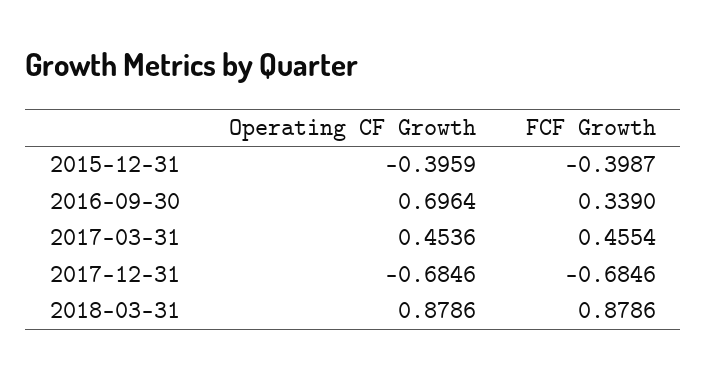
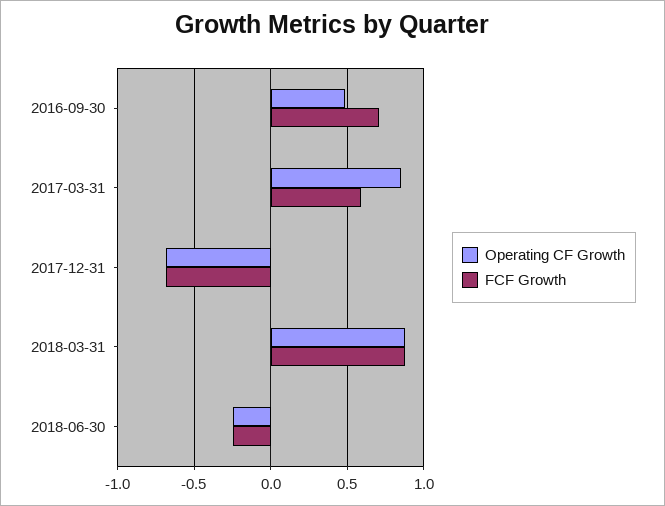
Operating CF Growth, 2015-12-31: -0.3959 -> none
FCF Growth, 2015-12-31: -0.3987 -> none
Operating CF Growth, 2016-09-30: 0.6964 -> 0.5
FCF Growth, 2016-09-30: 0.339 -> 0.7
Operating CF Growth, 2017-03-31: 0.4536 -> 0.85
FCF Growth, 2017-03-31: 0.4554 -> 0.6
Operating CF Growth, 2018-06-30: none -> -0.25
FCF Growth, 2018-06-30: none -> -0.25

